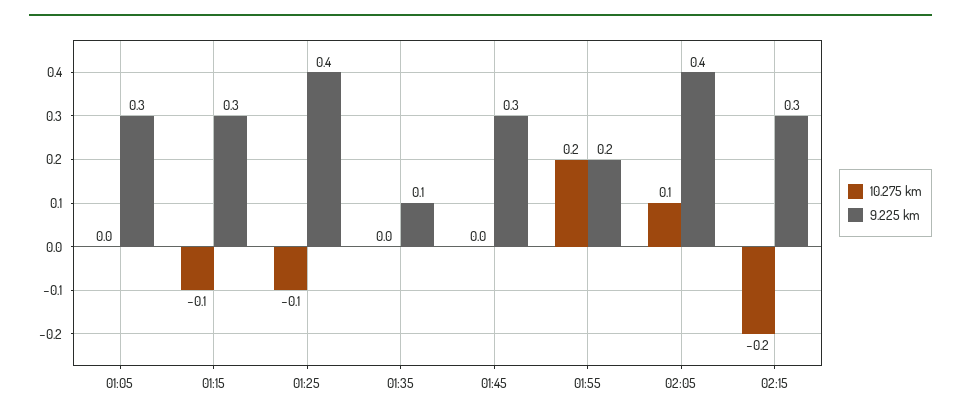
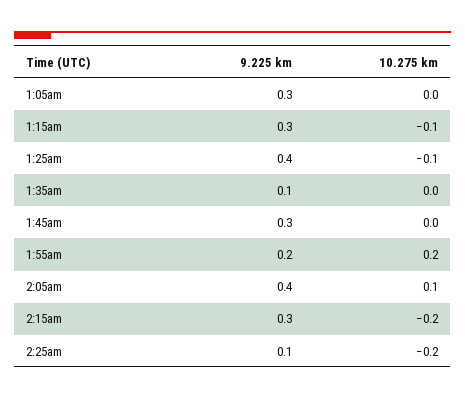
9.225 km, 2:25am: none -> 0.1
10.275 km, 2:25am: none -> -0.2

